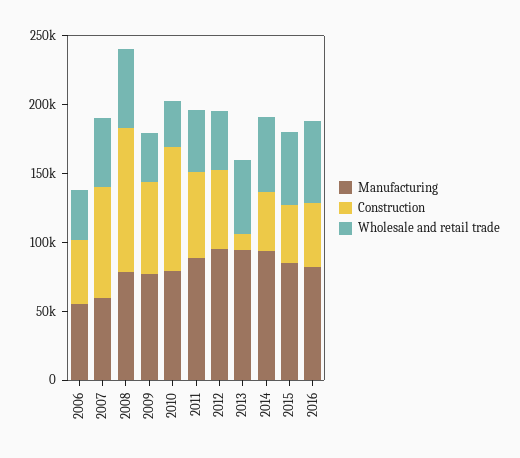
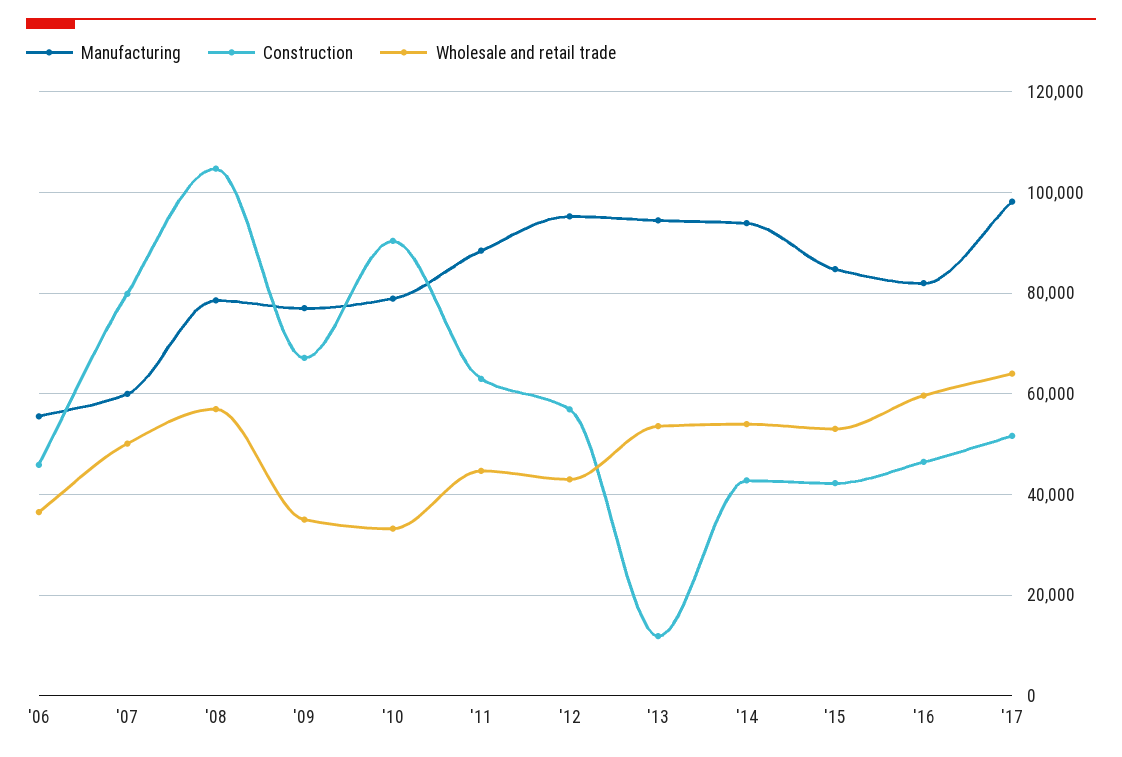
Manufacturing, '17: none -> 98000
Construction, '17: none -> 52000
Wholesale and retail trade, '17: none -> 64000

